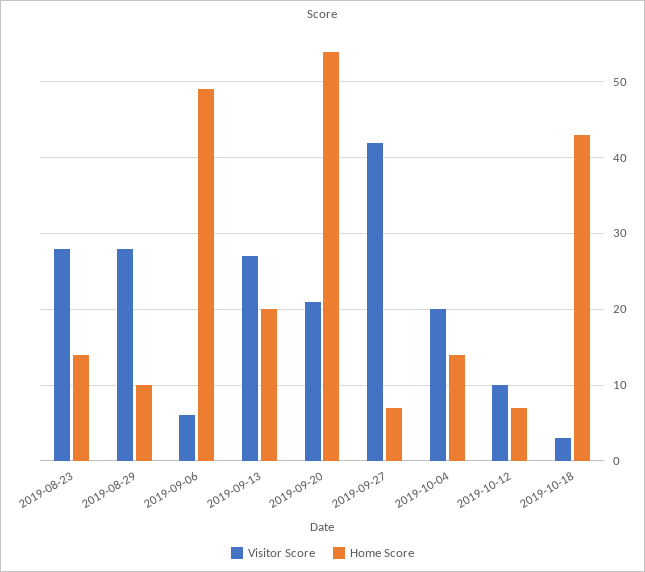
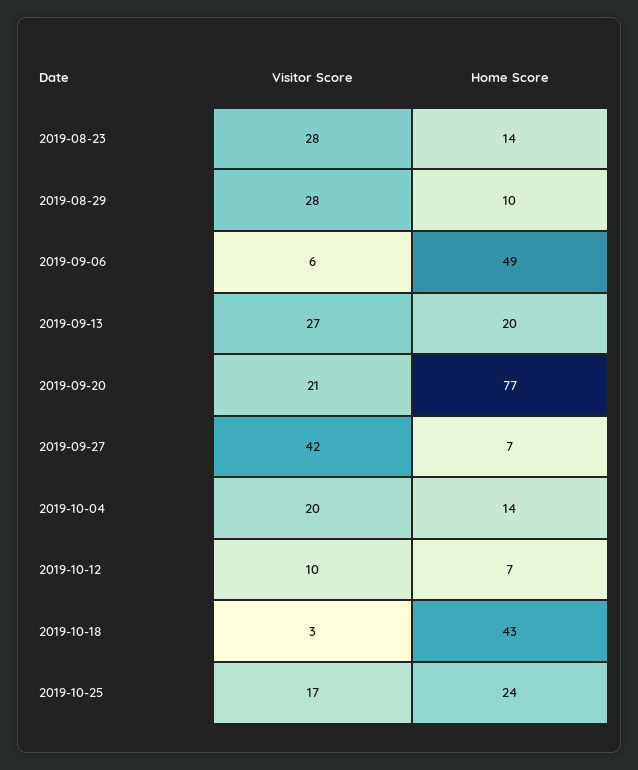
Home Score, 2019-09-20: 54 -> 77
Visitor Score, 2019-10-25: none -> 17
Home Score, 2019-10-25: none -> 24

